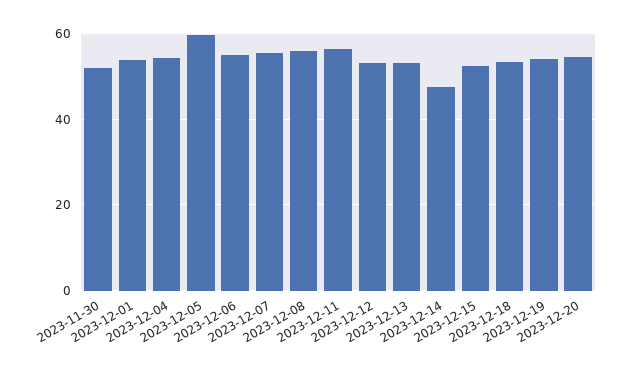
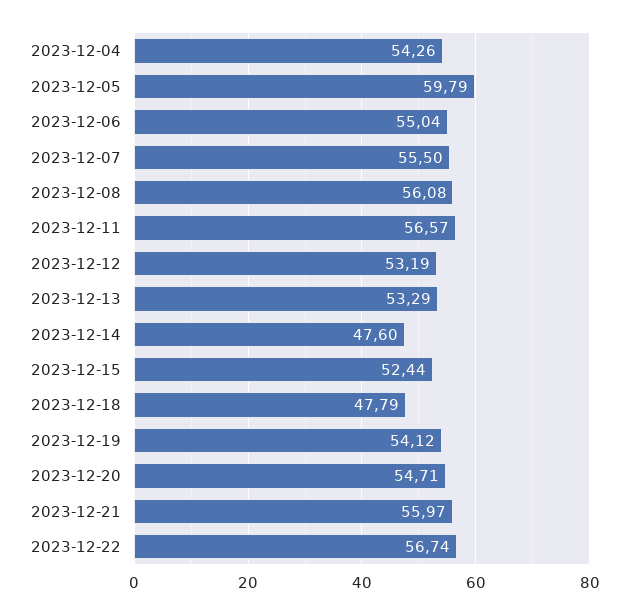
2023-11-30: 52 -> none
2023-12-01: 54 -> none
2023-12-18: 54 -> 47.79
2023-12-21: none -> 55.97
2023-12-22: none -> 56.74

